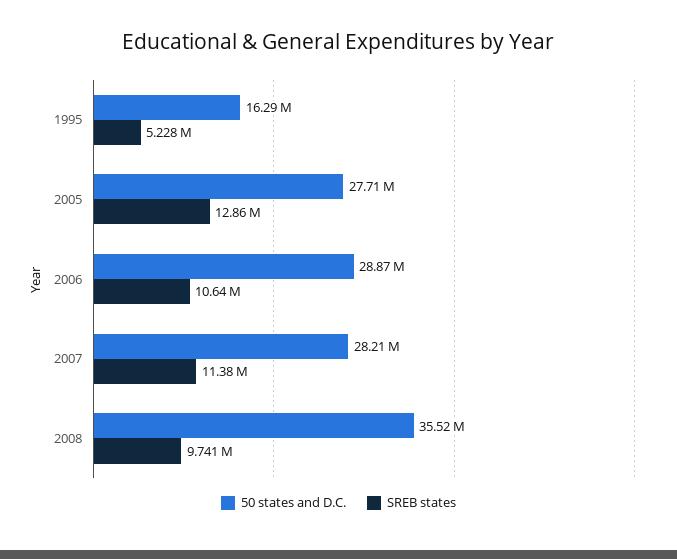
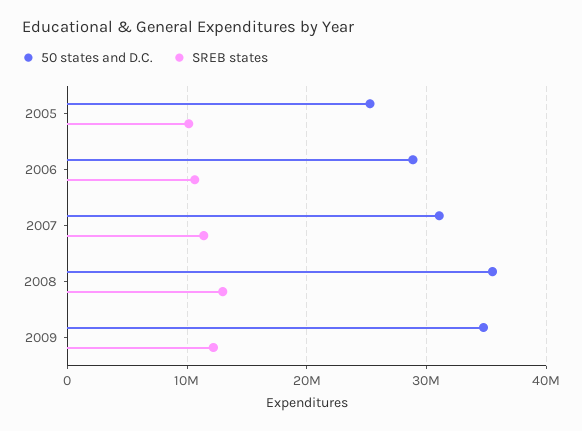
50 states and D.C., 1995: 16290000 -> none
SREB states, 1995: 5228000 -> none
50 states and D.C., 2005: 27710000 -> 25000000
SREB states, 2005: 12860000 -> 10000000
50 states and D.C., 2007: 28210000 -> 31000000
SREB states, 2008: 9741000 -> 13000000
50 states and D.C., 2009: none -> 35000000
SREB states, 2009: none -> 12000000

